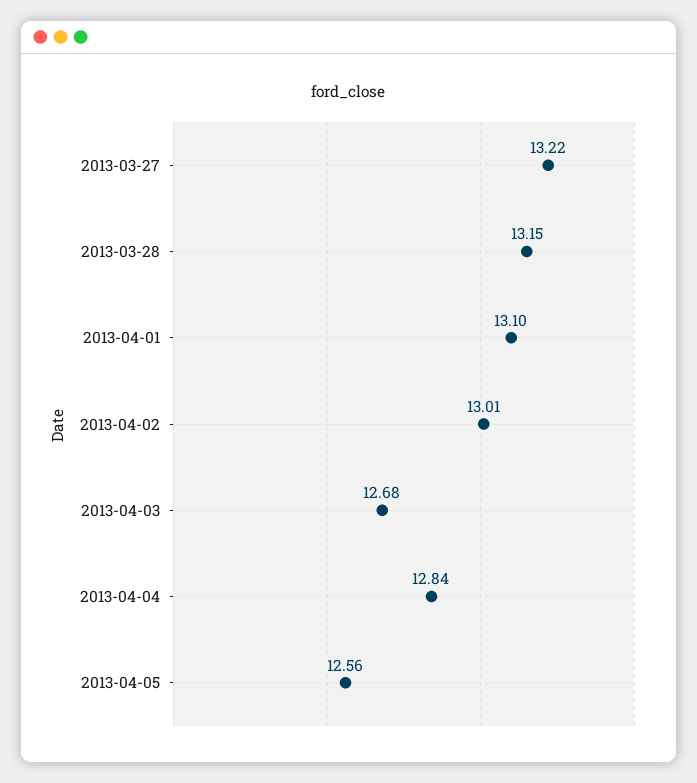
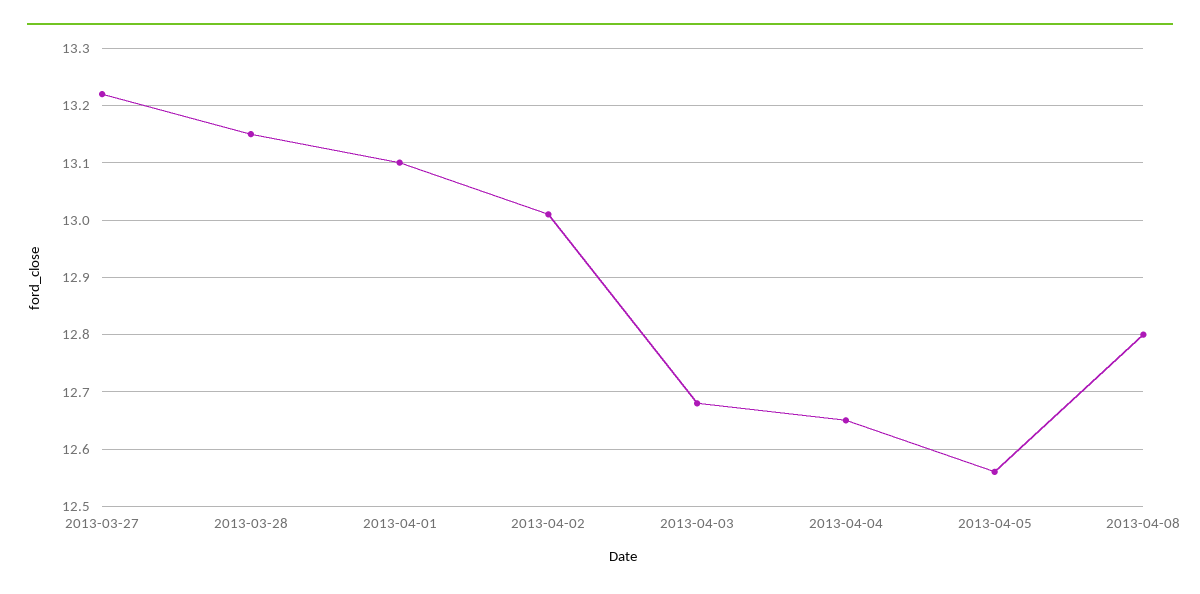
2013-04-04: 12.84 -> 12.65
2013-04-08: none -> 12.8

